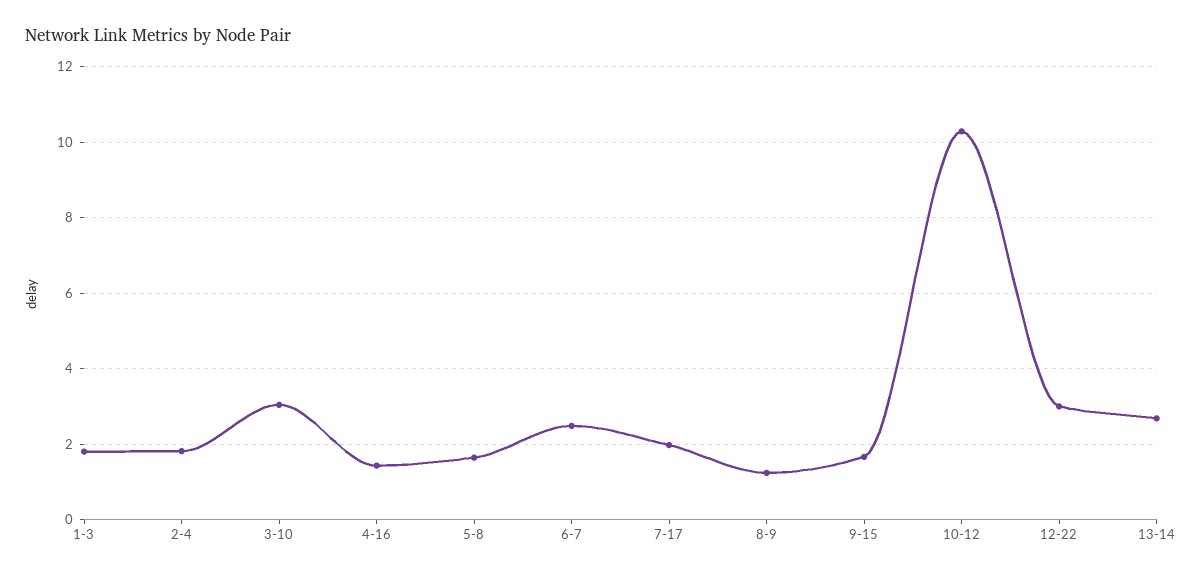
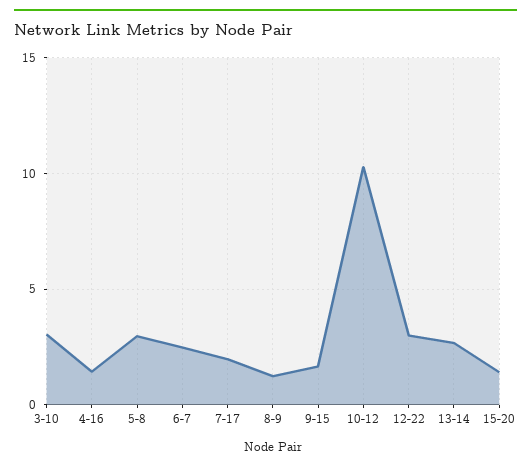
1-3: 1.8 -> none
2-4: 1.8 -> none
5-8: 1.6 -> 3
15-20: none -> 1.5

